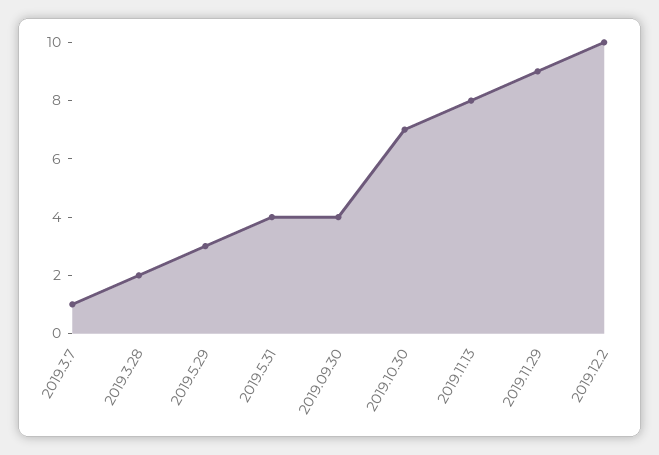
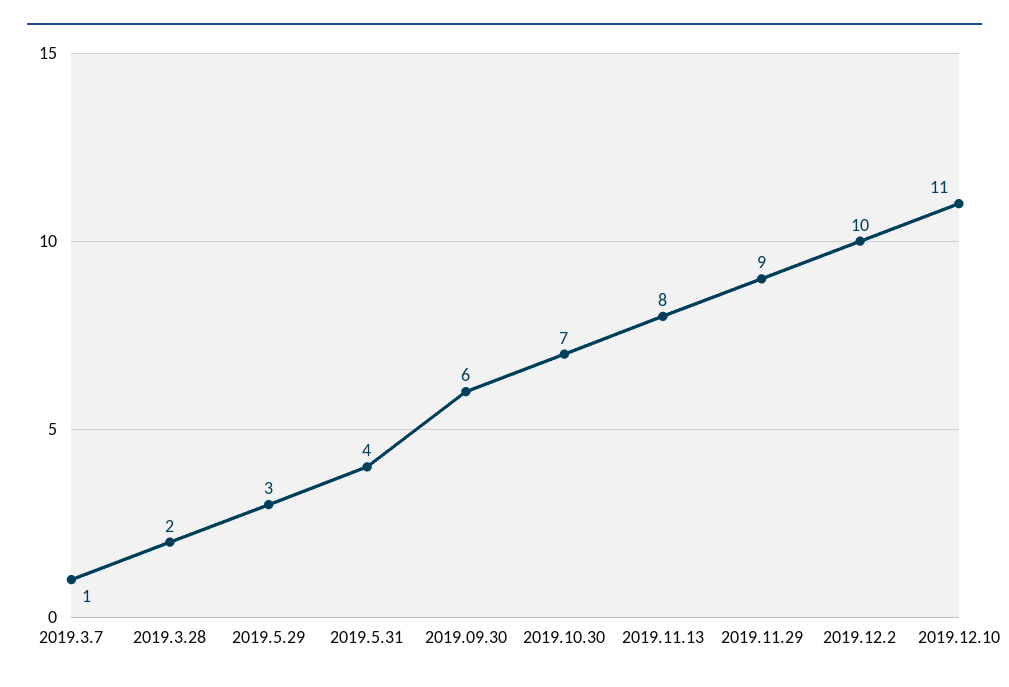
2019.09.30: 4 -> 6
2019.12.10: none -> 11

